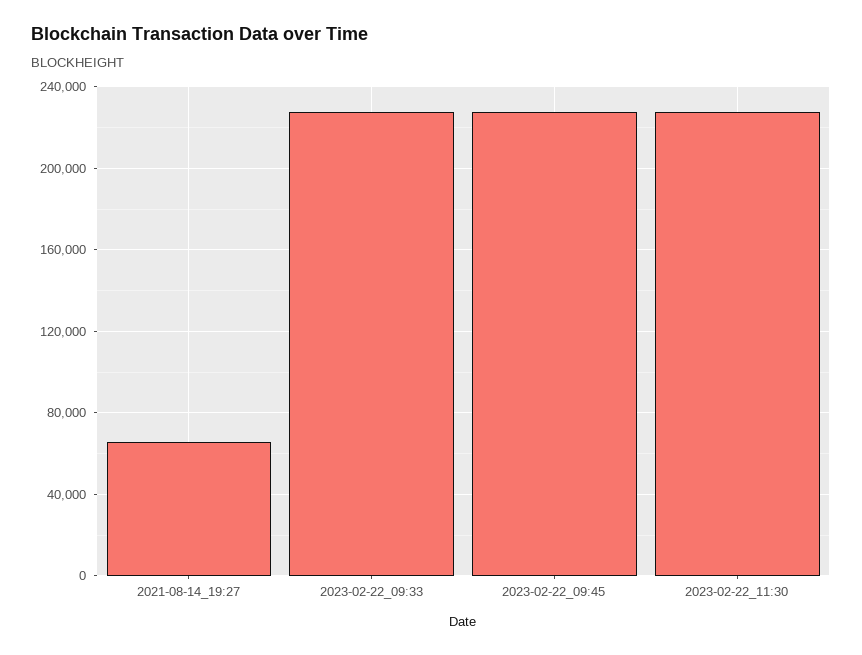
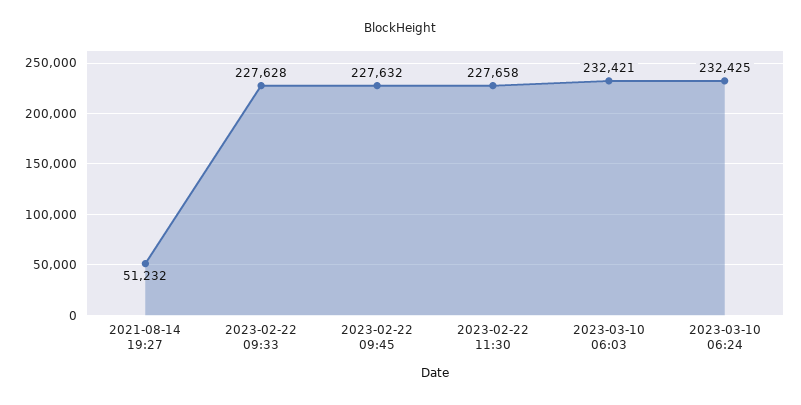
2021-08-14_19:27: 65000 -> 51232
2023-03-10 06:03: none -> 232421
2023-03-10 06:24: none -> 232425

